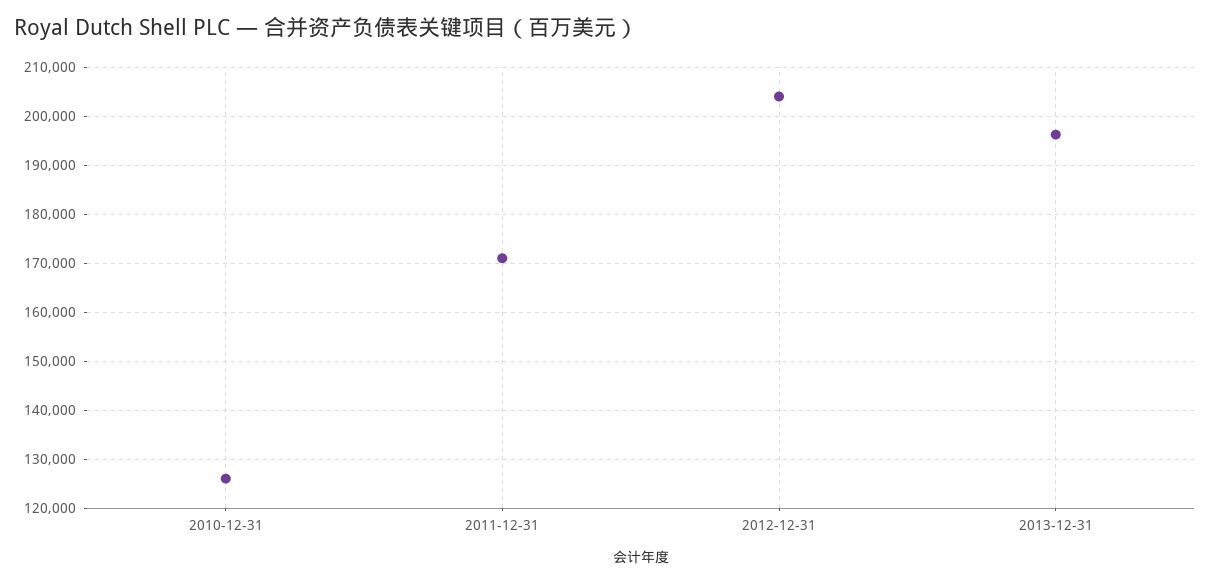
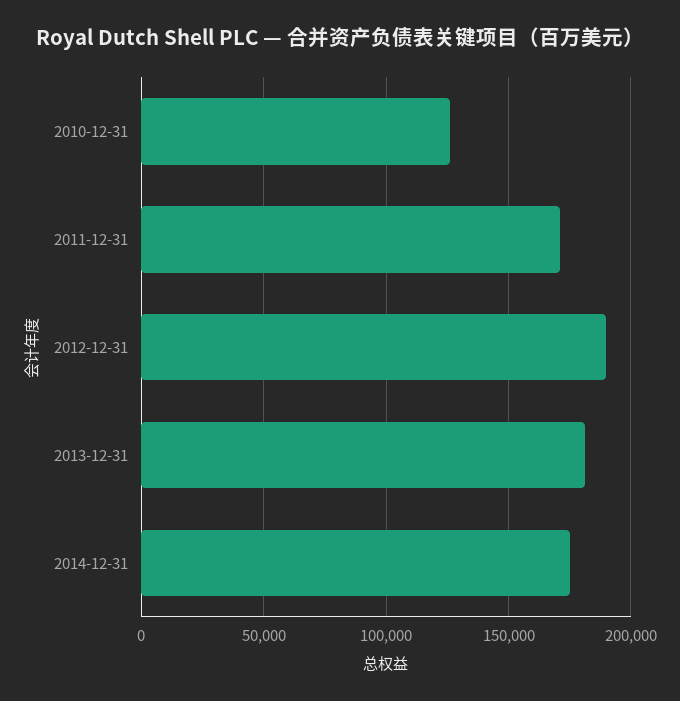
2012-12-31: 204000 -> 190000
2013-12-31: 196000 -> 180000
2014-12-31: none -> 175000

